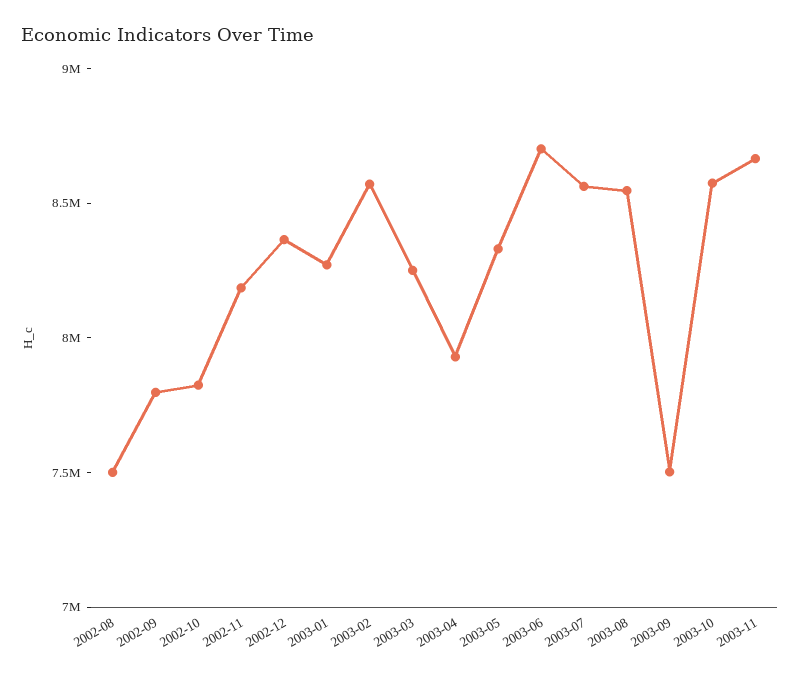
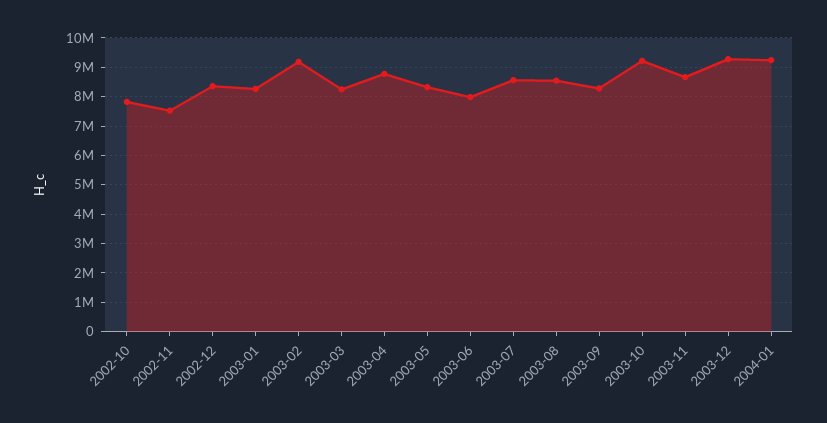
2002-08: 7500000 -> none
2002-09: 7800000 -> none
2002-11: 8200000 -> 7500000
2003-02: 8600000 -> 9250000
2003-04: 7900000 -> 8750000
2003-06: 8700000 -> 8000000
2003-09: 7500000 -> 8250000
2003-10: 8600000 -> 9250000
2003-12: none -> 9250000
2004-01: none -> 9250000

